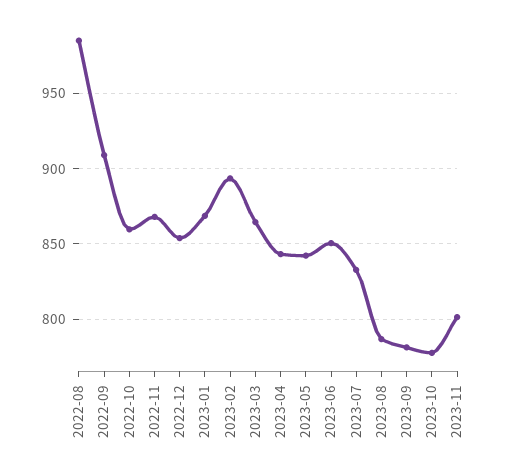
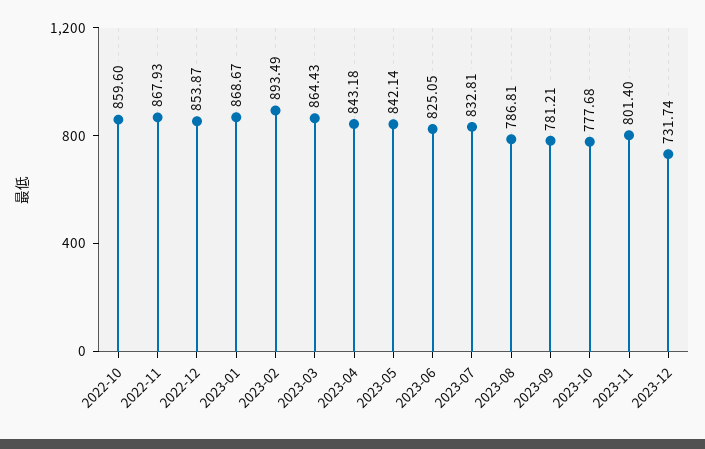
2022-08: 985 -> none
2022-09: 910 -> none
2023-06: 850 -> 825.05
2023-12: none -> 731.74

